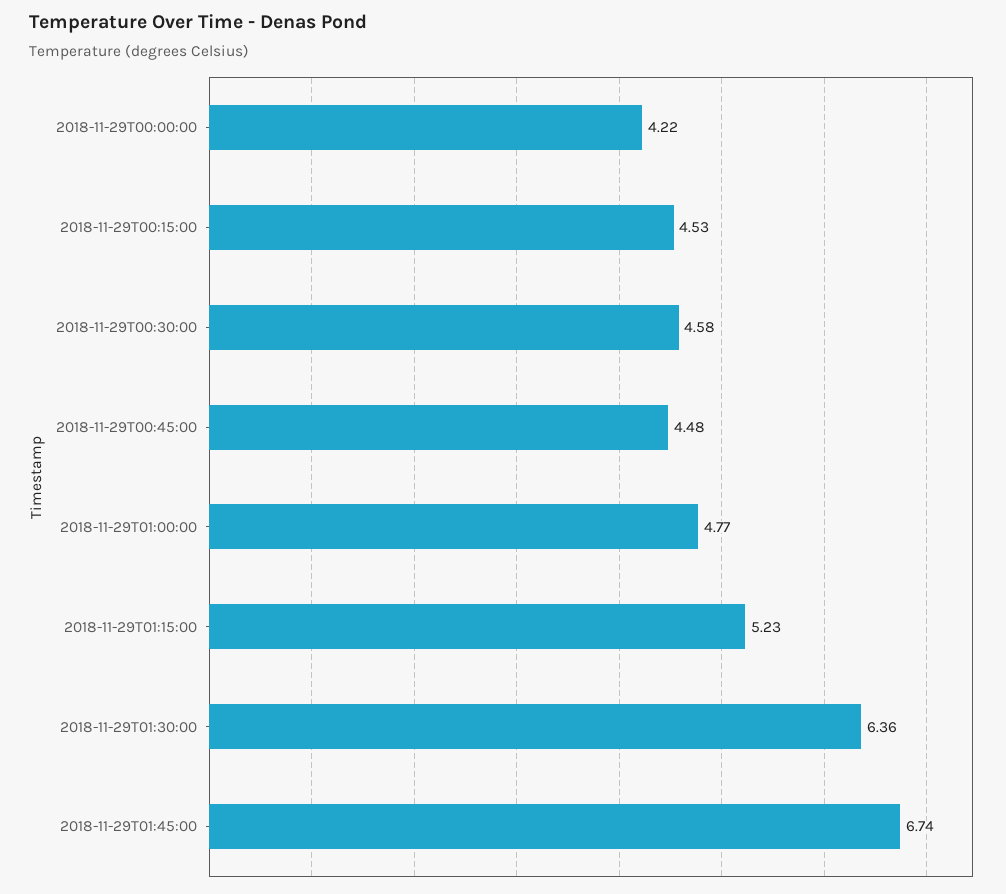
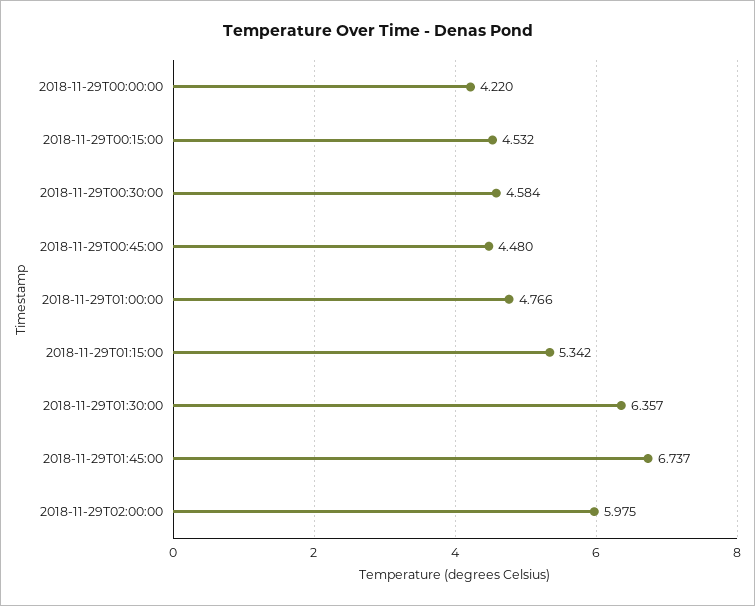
2018-11-29T01:15:00: 5.23 -> 5.342
2018-11-29T02:00:00: none -> 5.975

